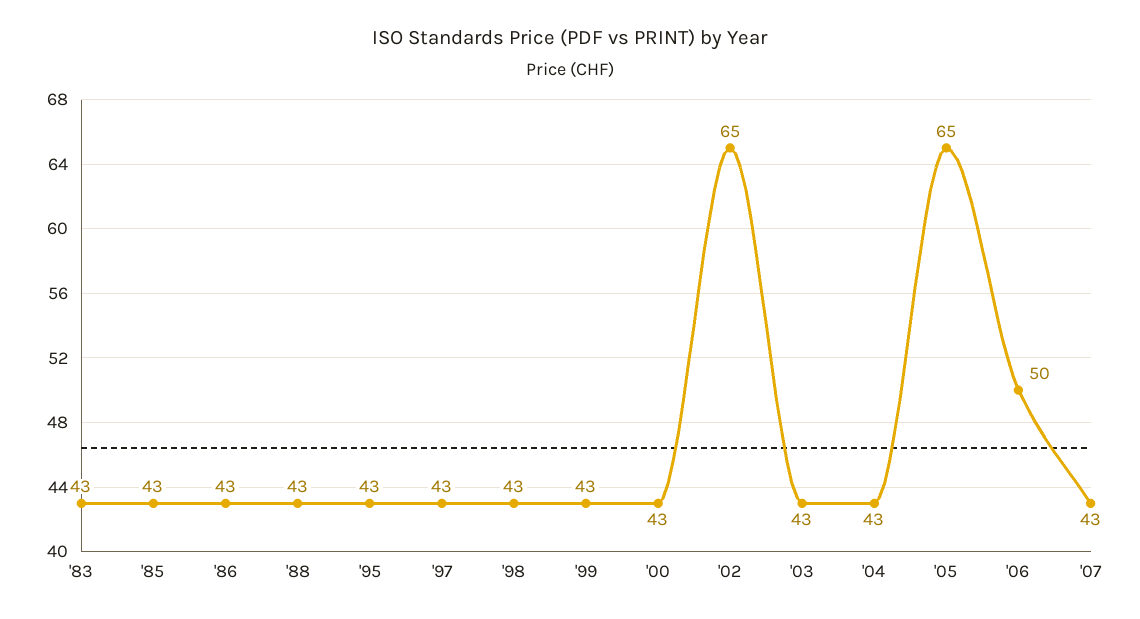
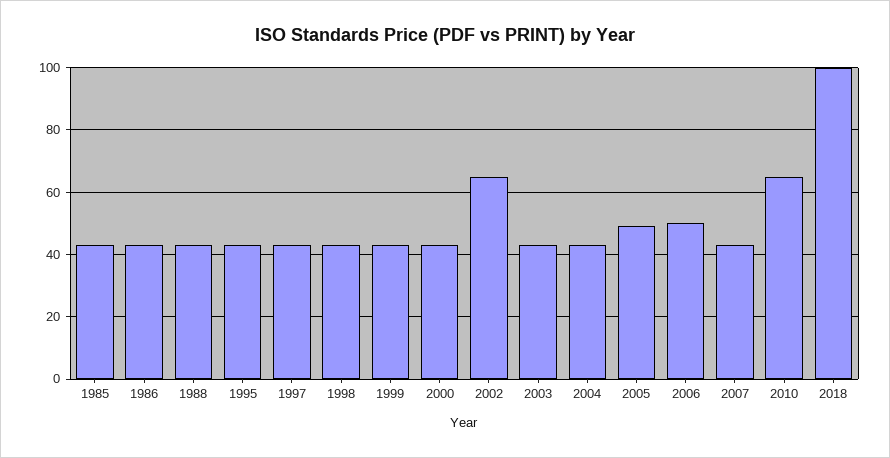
'83: 43 -> none
'05: 65 -> 50
2010: none -> 65
2018: none -> 100

